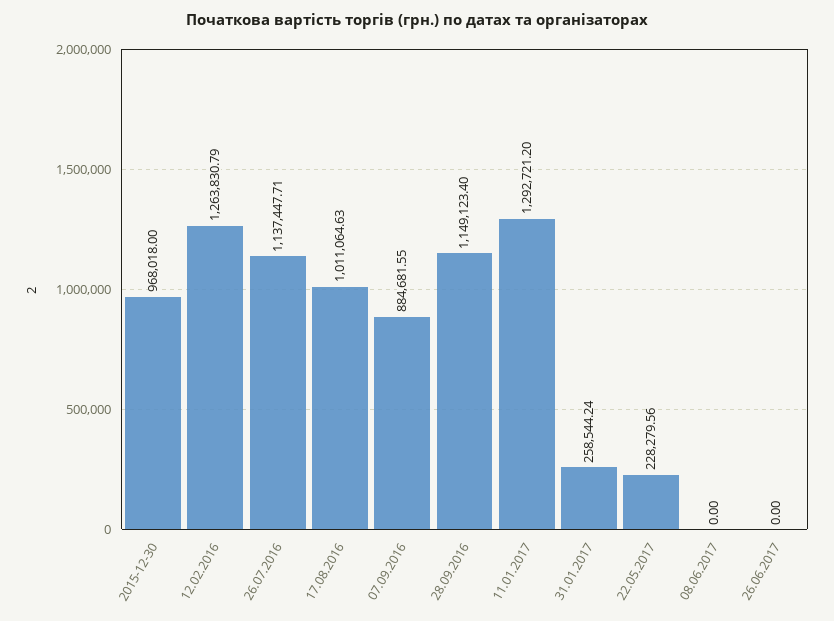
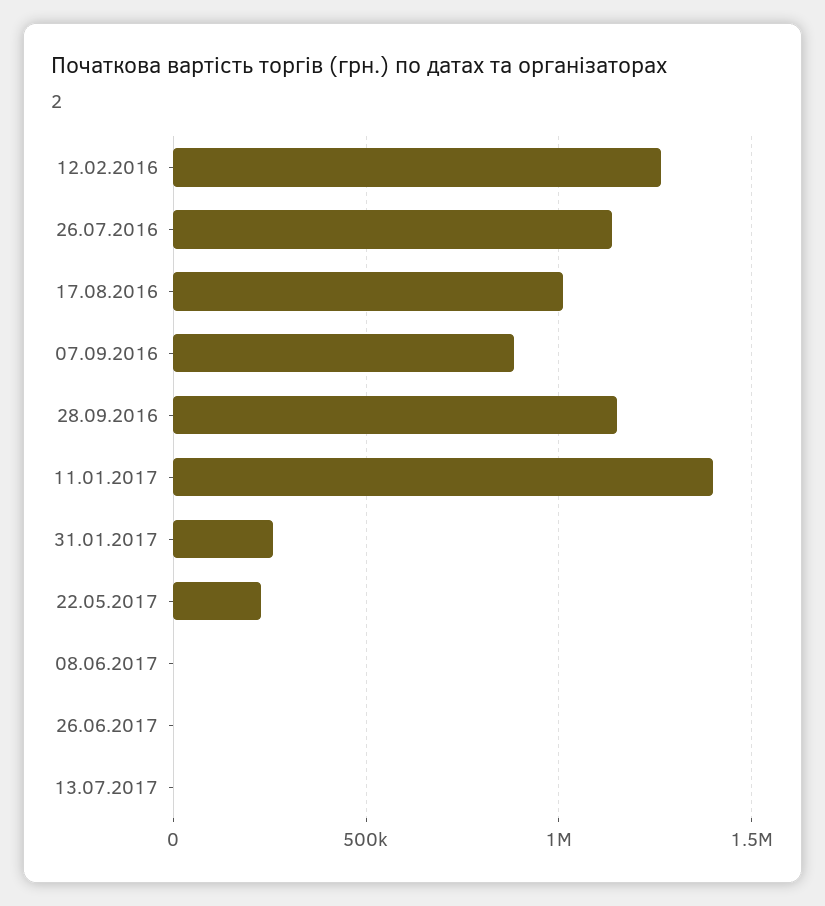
2015-12-30: 968018 -> none
11.01.2017: 1292721.2 -> 1400000
13.07.2017: none -> 0

